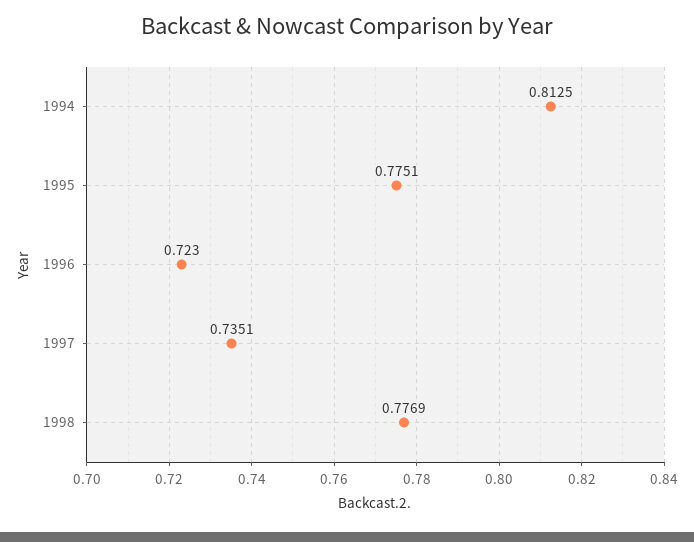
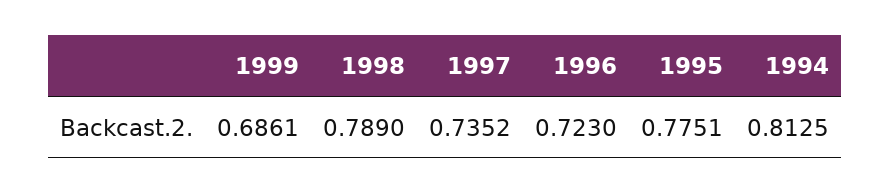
1997: 0.7351 -> 0.7352
1998: 0.7769 -> 0.789
1999: none -> 0.6861

